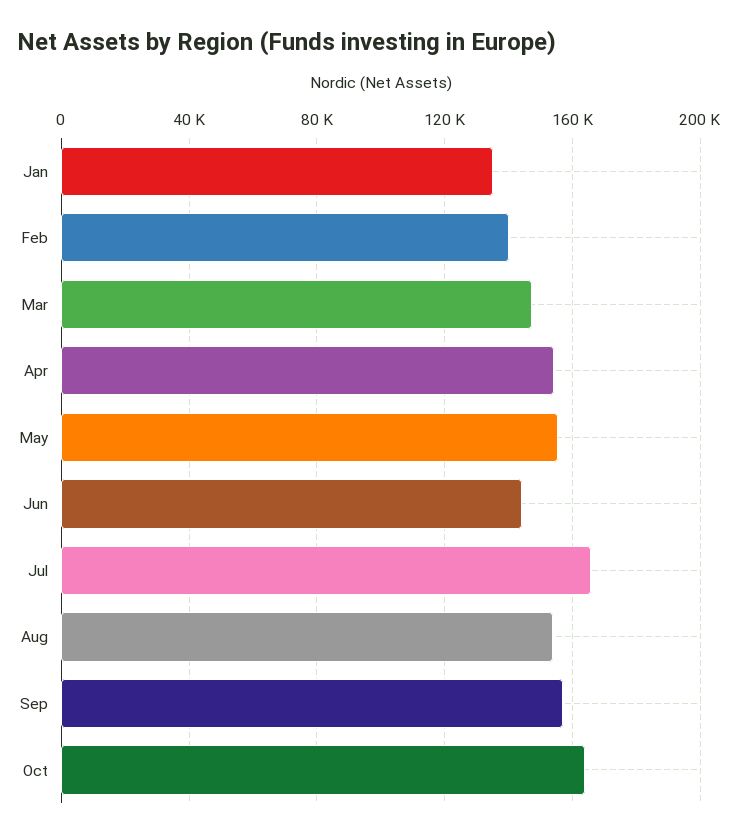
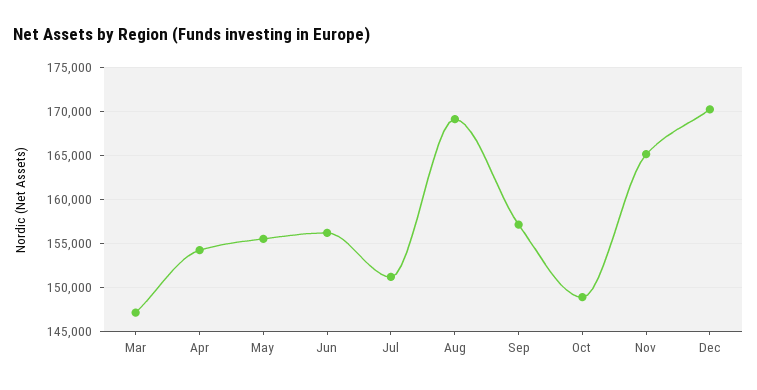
Jan: 135000 -> none
Feb: 140000 -> none
Jun: 145000 -> 156000
Jul: 165000 -> 151000
Aug: 155000 -> 169000
Oct: 165000 -> 149000
Nov: none -> 165000
Dec: none -> 170000

